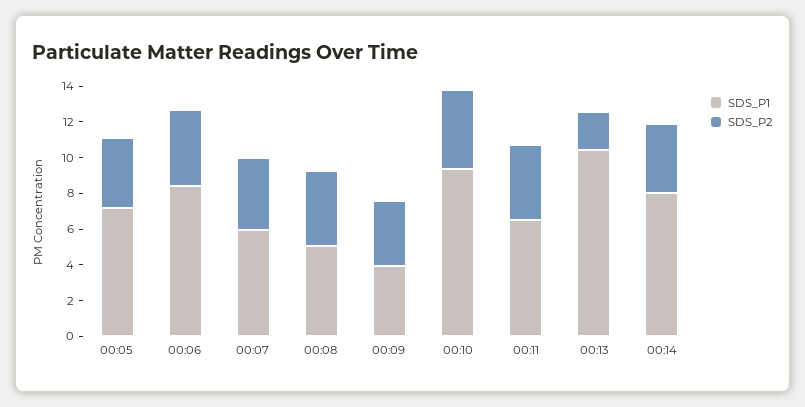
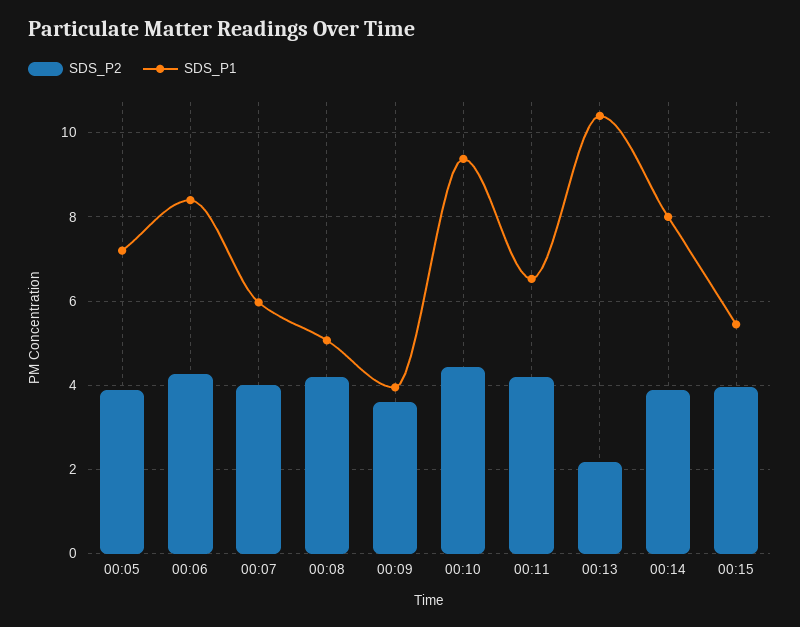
SDS_P2, 00:15: none -> 4
SDS_P1, 00:15: none -> 5.4

